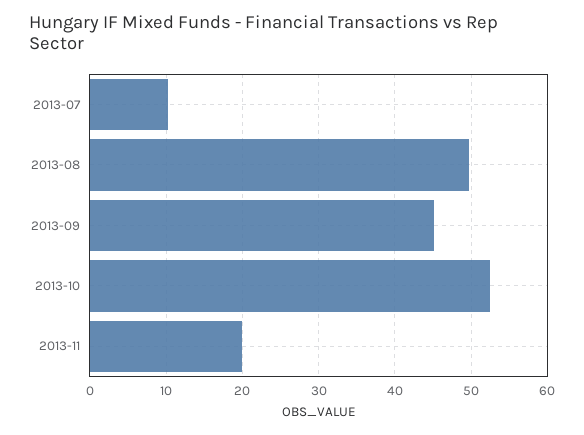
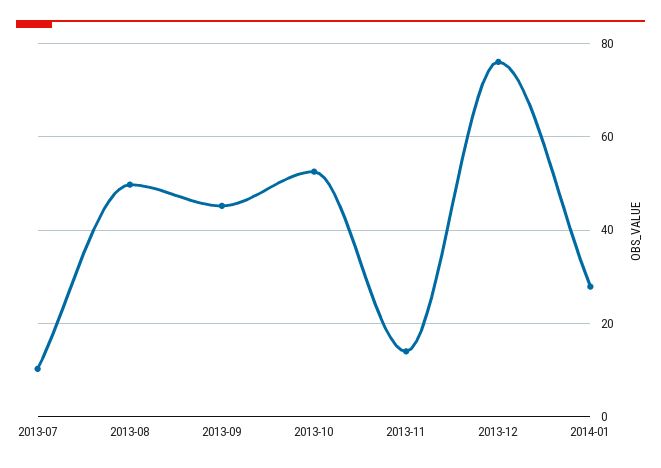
2013-11: 20 -> 14
2013-12: none -> 76
2014-01: none -> 28

